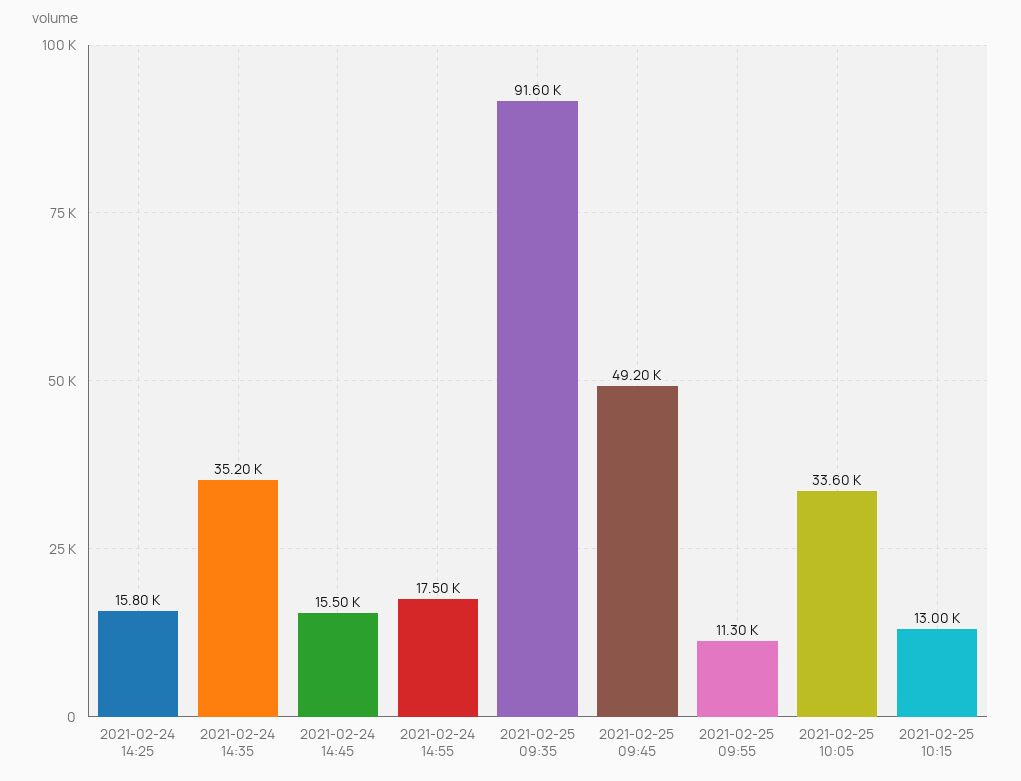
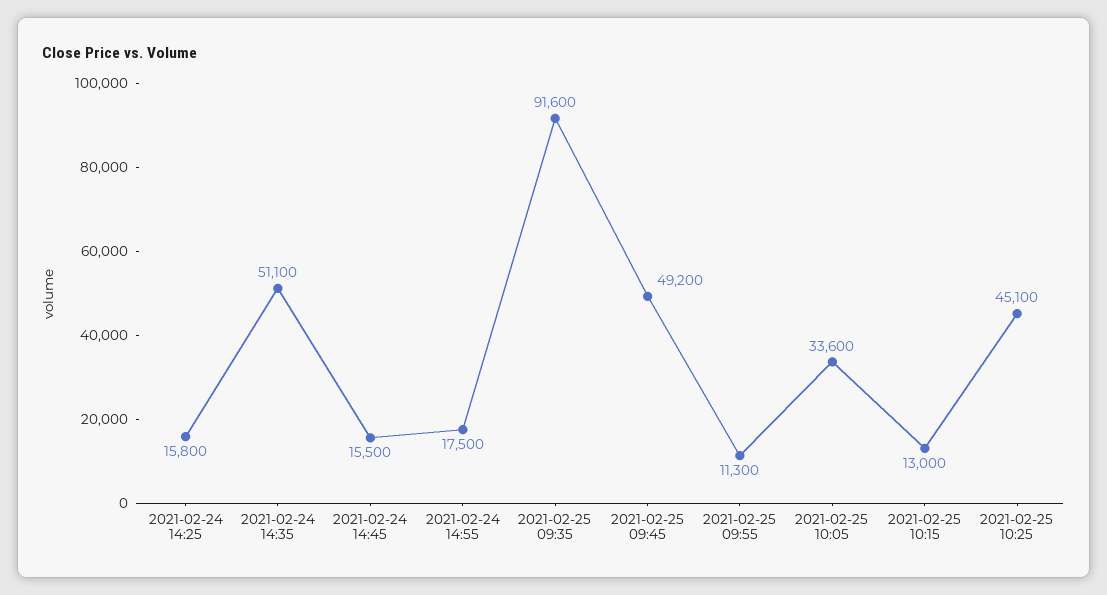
2021-02-24 14:35: 35200 -> 51100
2021-02-25 10:25: none -> 45100

